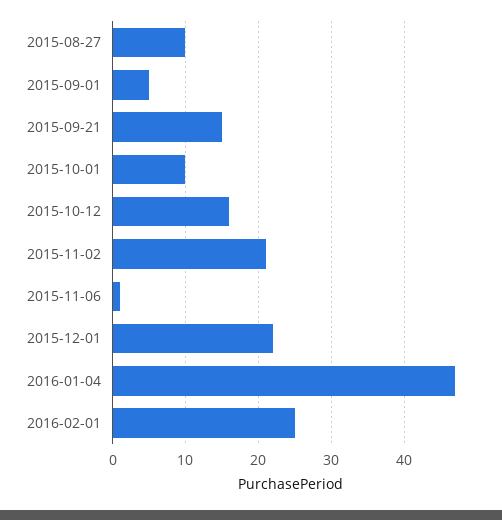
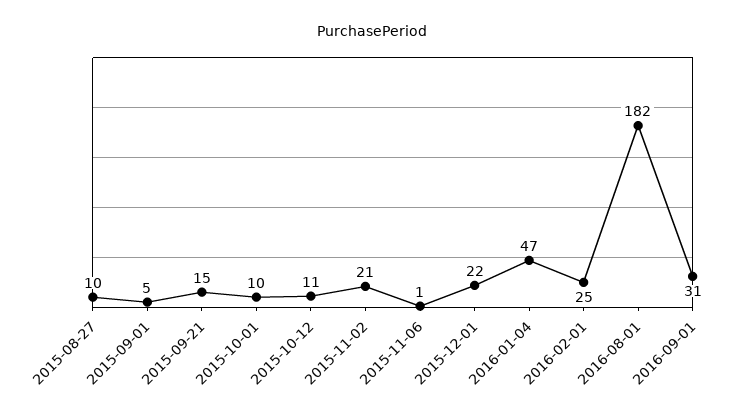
2015-10-12: 16 -> 11
2016-08-01: none -> 182
2016-09-01: none -> 31

